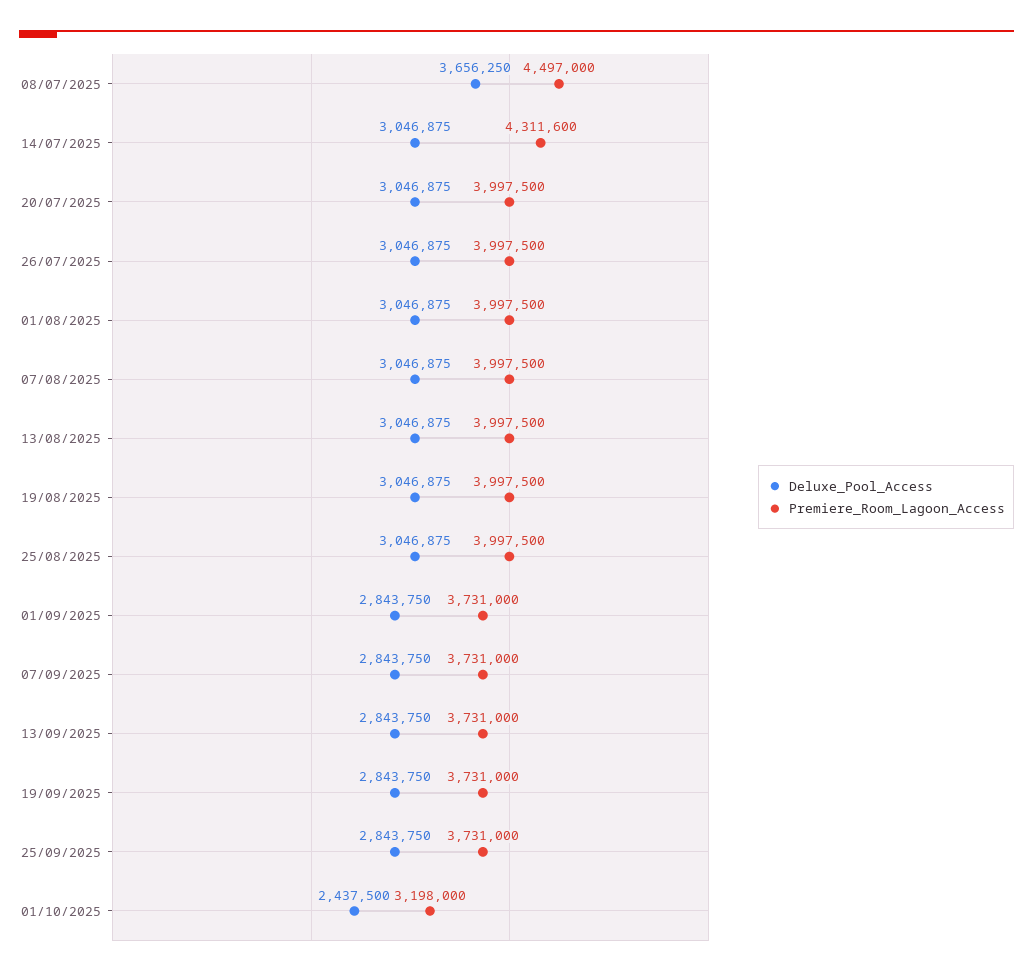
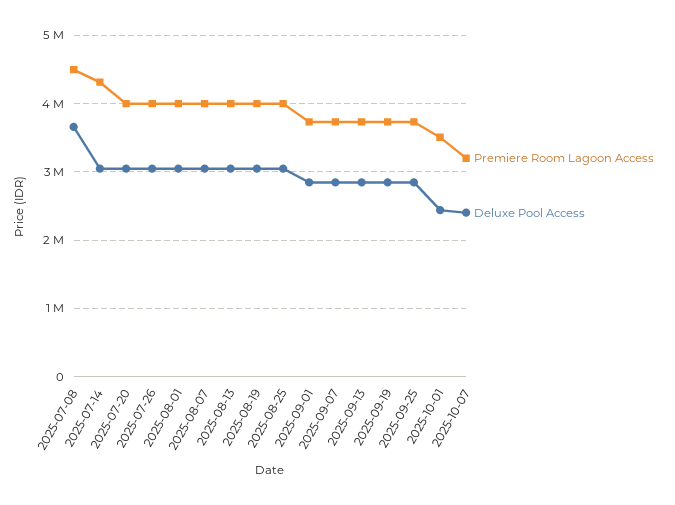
Premiere_Room_Lagoon_Access, 01/10/2025: 3198000 -> 3500000
Premiere_Room_Lagoon_Access, 2025-10-07: none -> 3200000
Deluxe_Pool_Access, 2025-10-07: none -> 2400000

